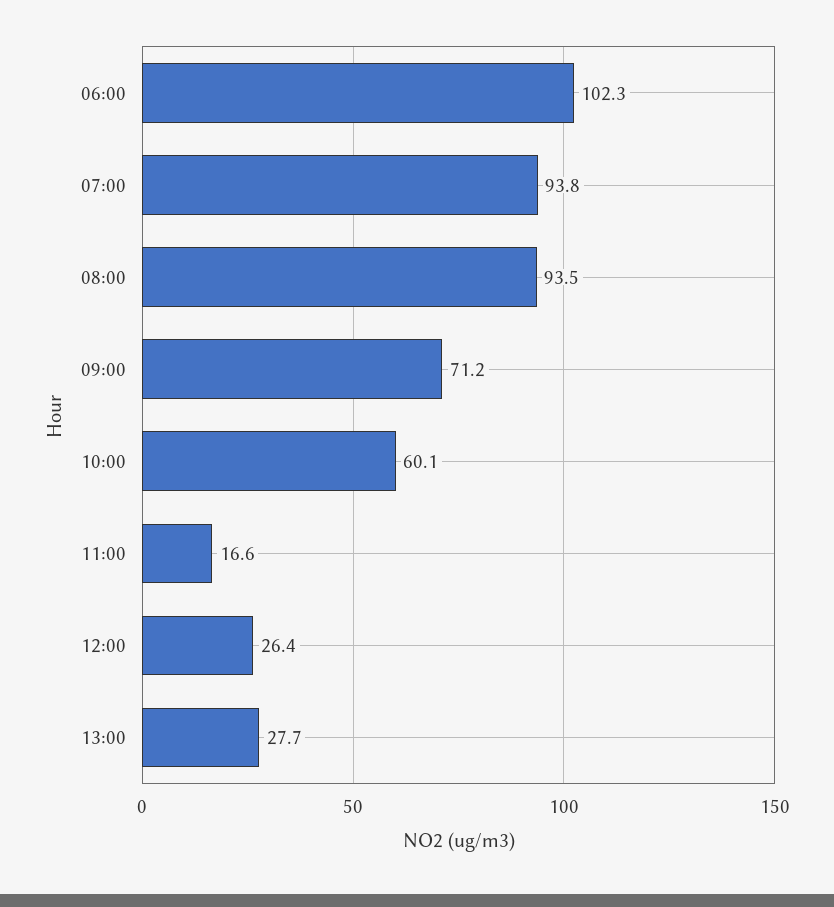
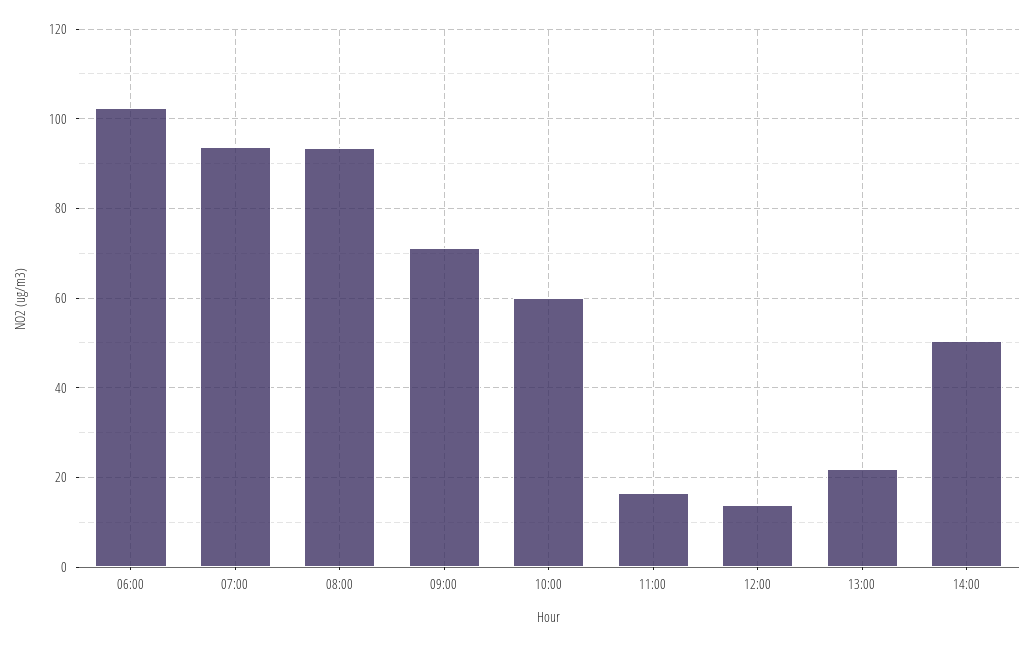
12:00: 26.4 -> 14
13:00: 27.7 -> 22
14:00: none -> 50

